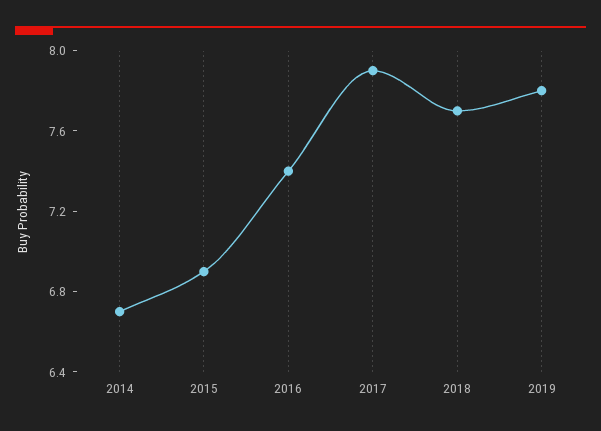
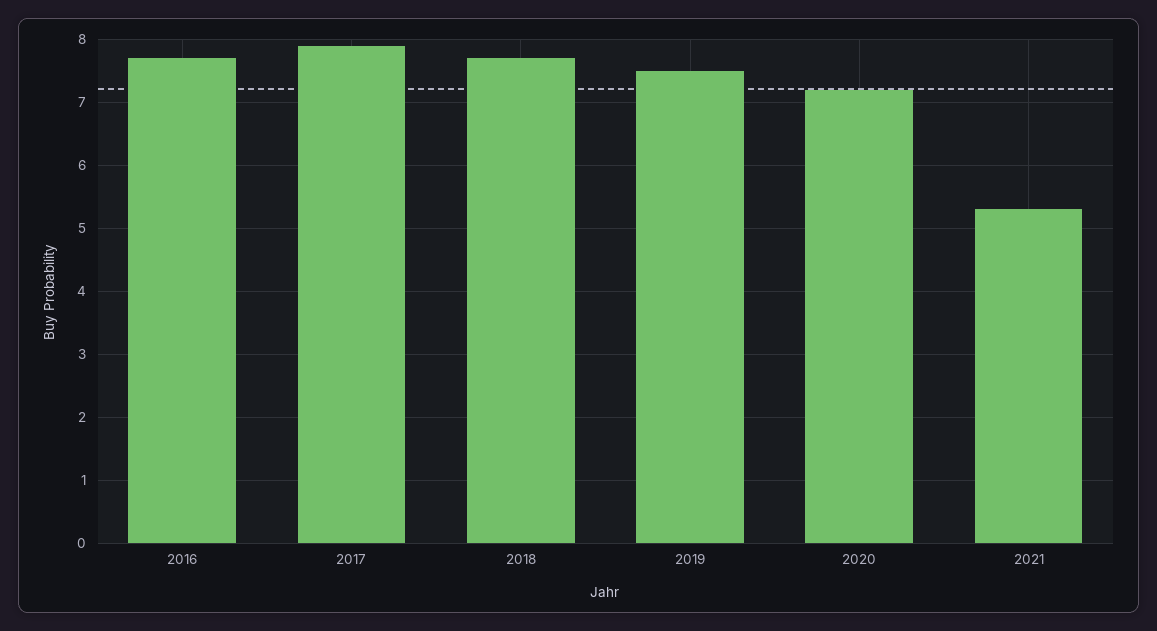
2014: 6.7 -> none
2015: 6.9 -> none
2016: 7.4 -> 7.7
2019: 7.8 -> 7.5
2020: none -> 7.2
2021: none -> 5.3

